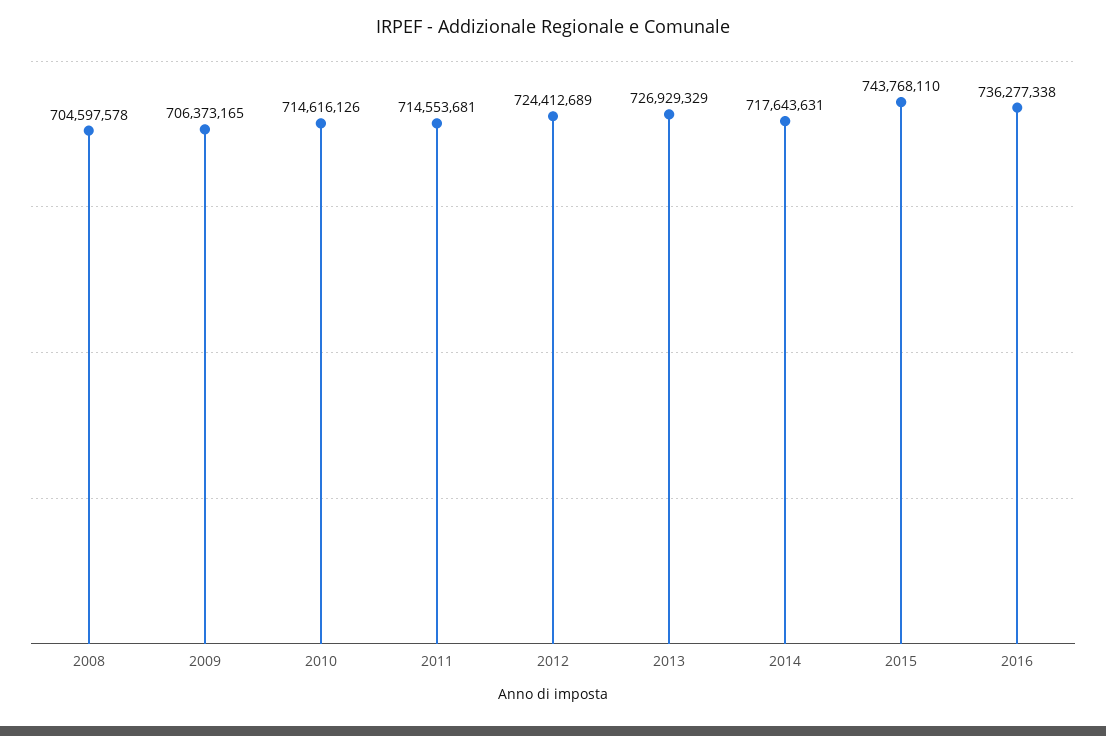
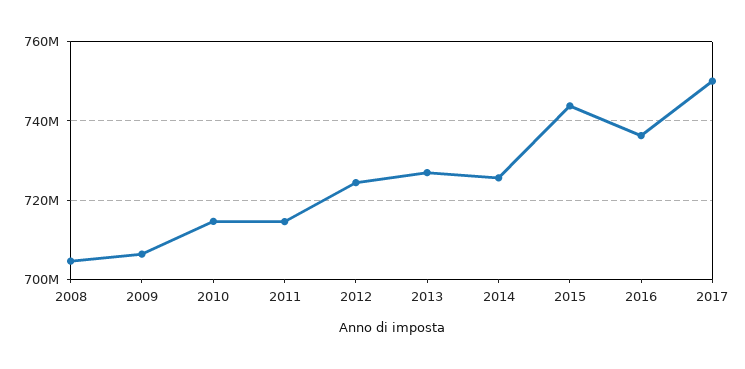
2014: 717643631 -> 726000000
2017: none -> 750000000

